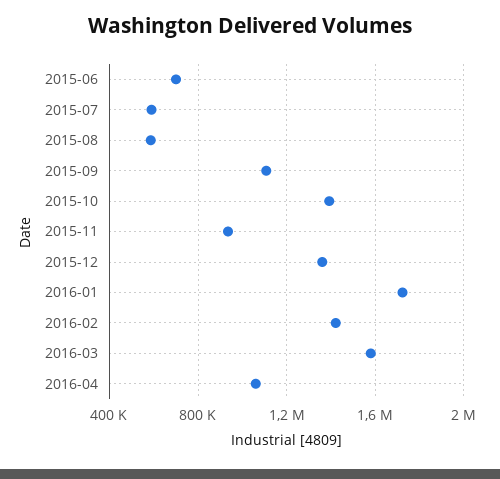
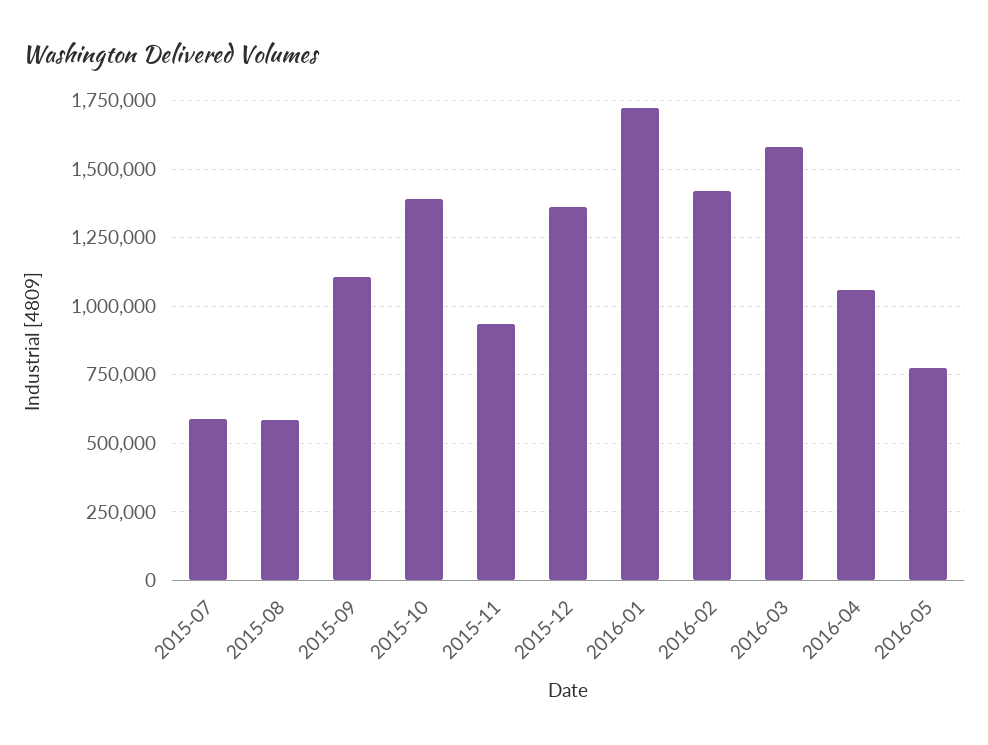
2015-06: 700000 -> none
2016-05: none -> 775000

